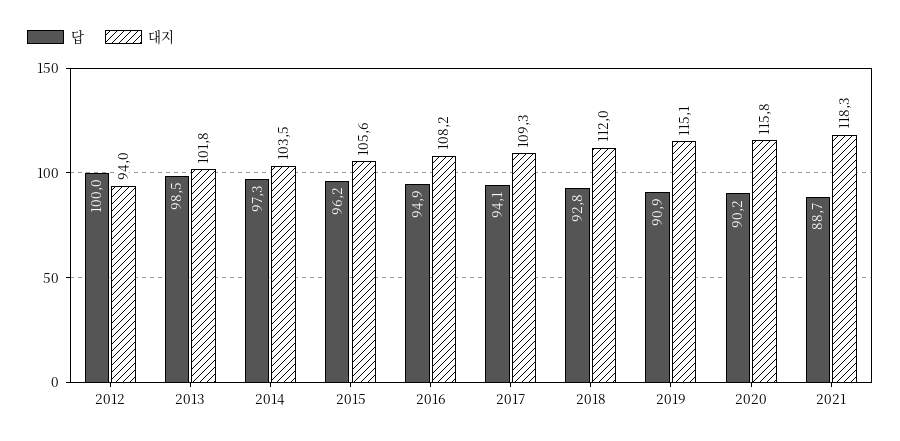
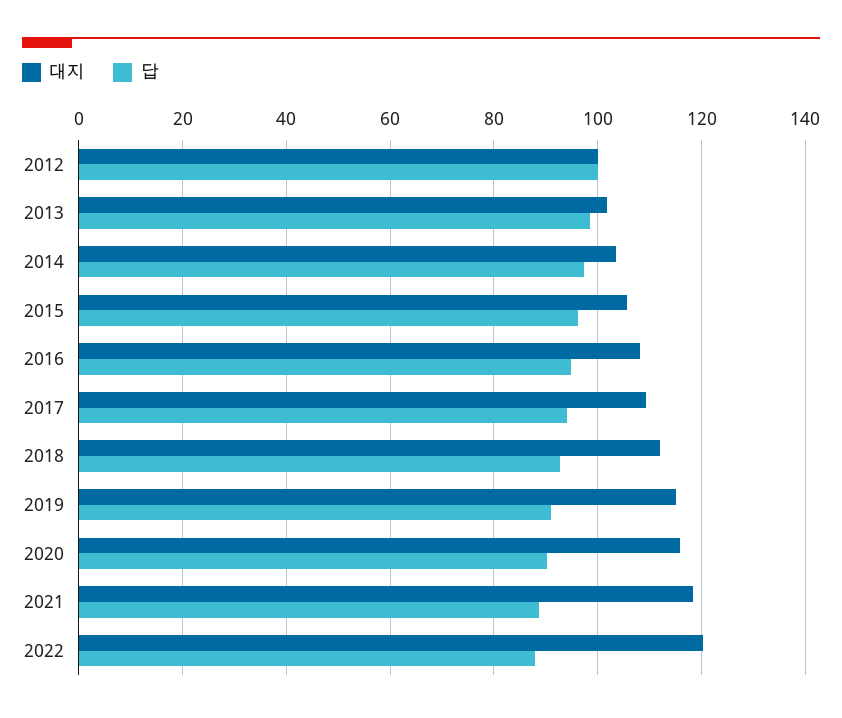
대지, 2012: 94 -> 100
대지, 2022: none -> 120
답, 2022: none -> 88

